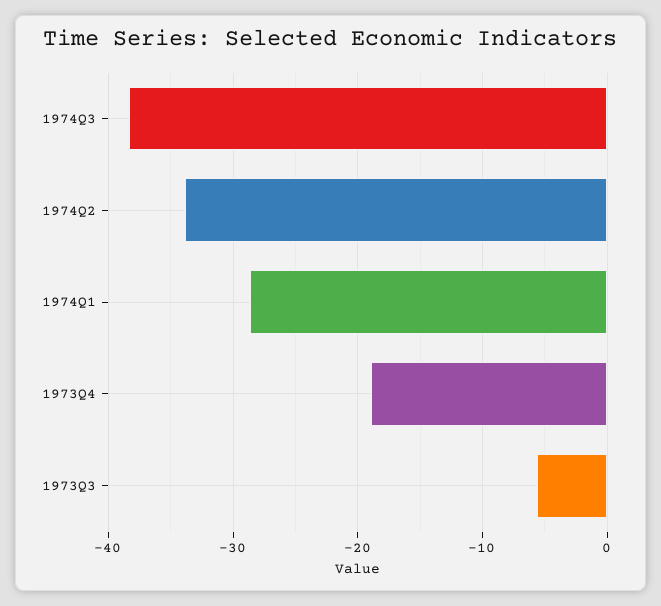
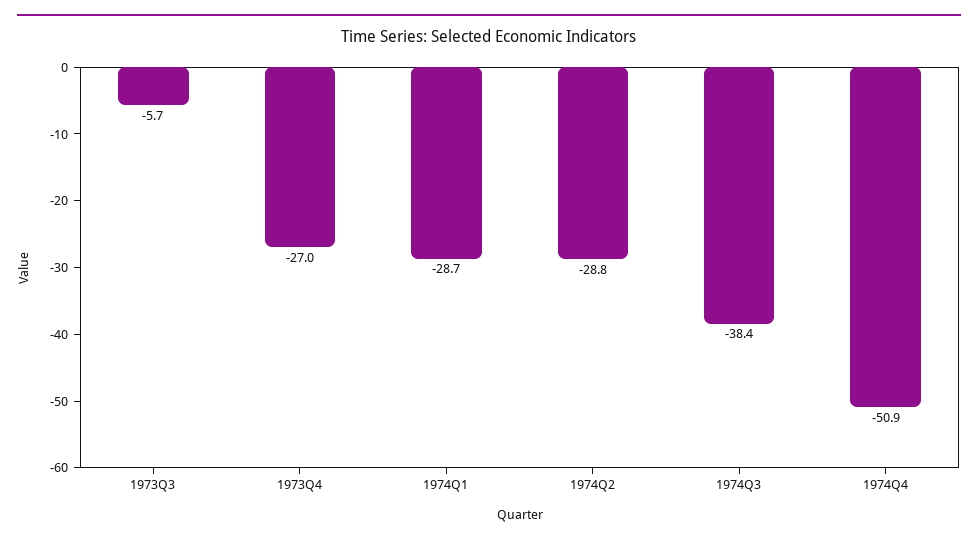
1974Q2: -34 -> -28.8
1973Q4: -19 -> -27
1974Q4: none -> -50.9

